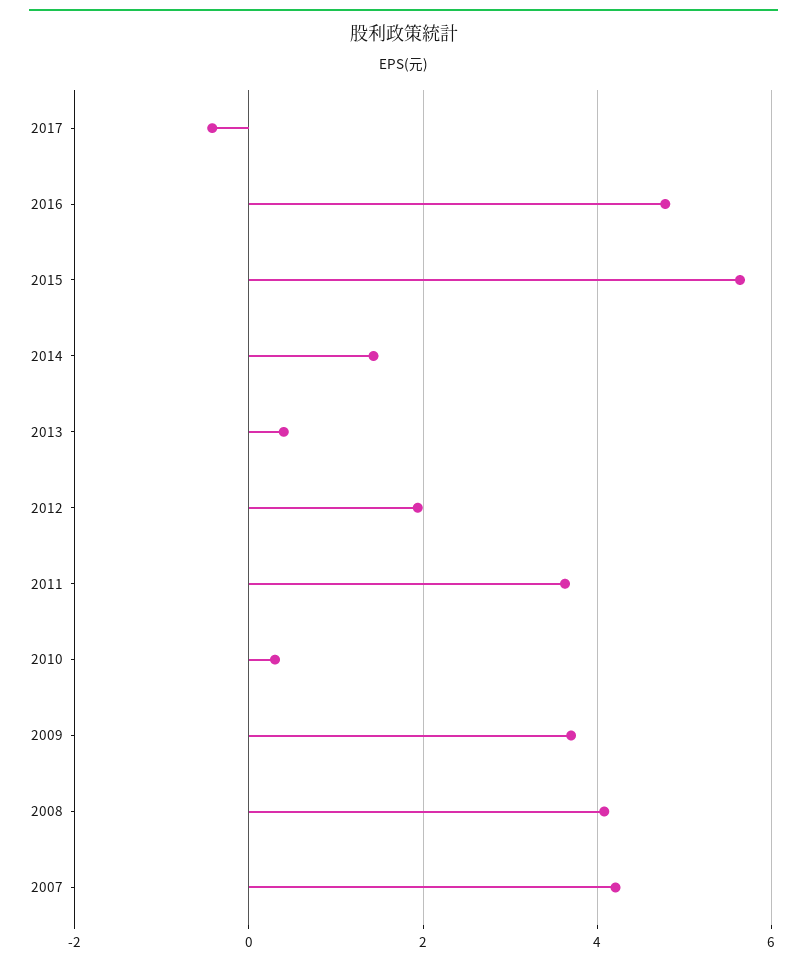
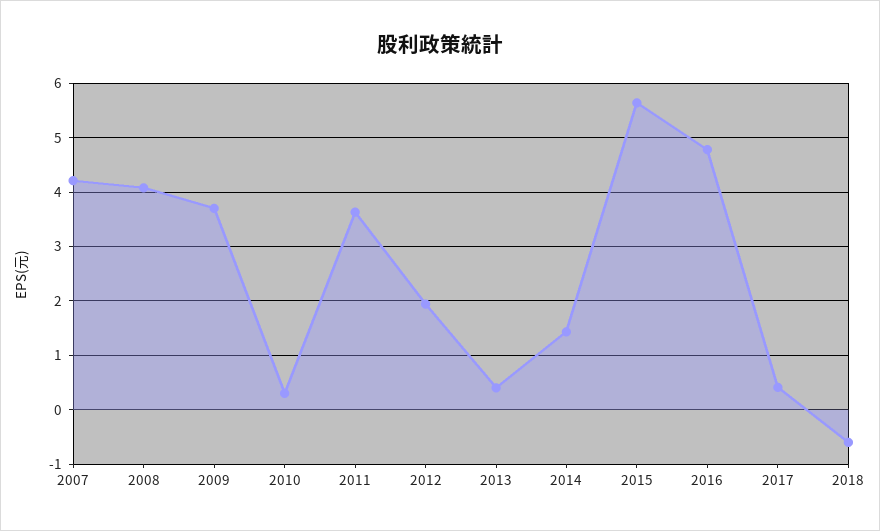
2017: -0.4 -> 0.4
2018: none -> -0.6

